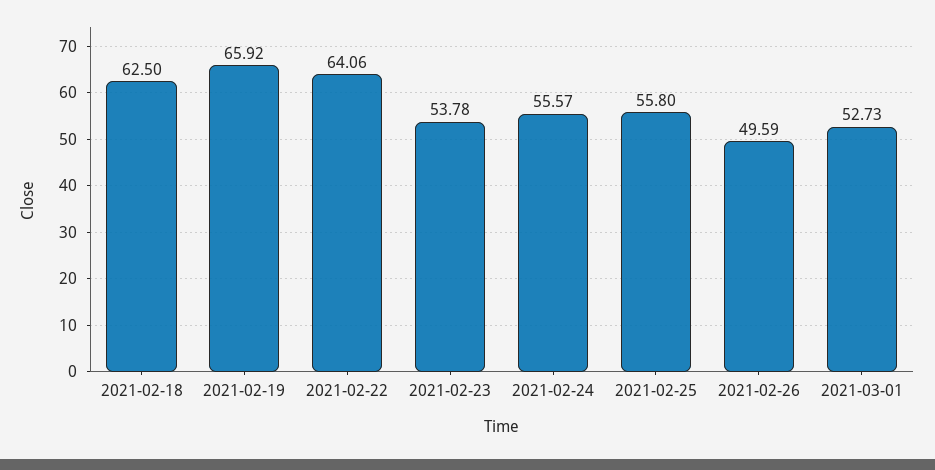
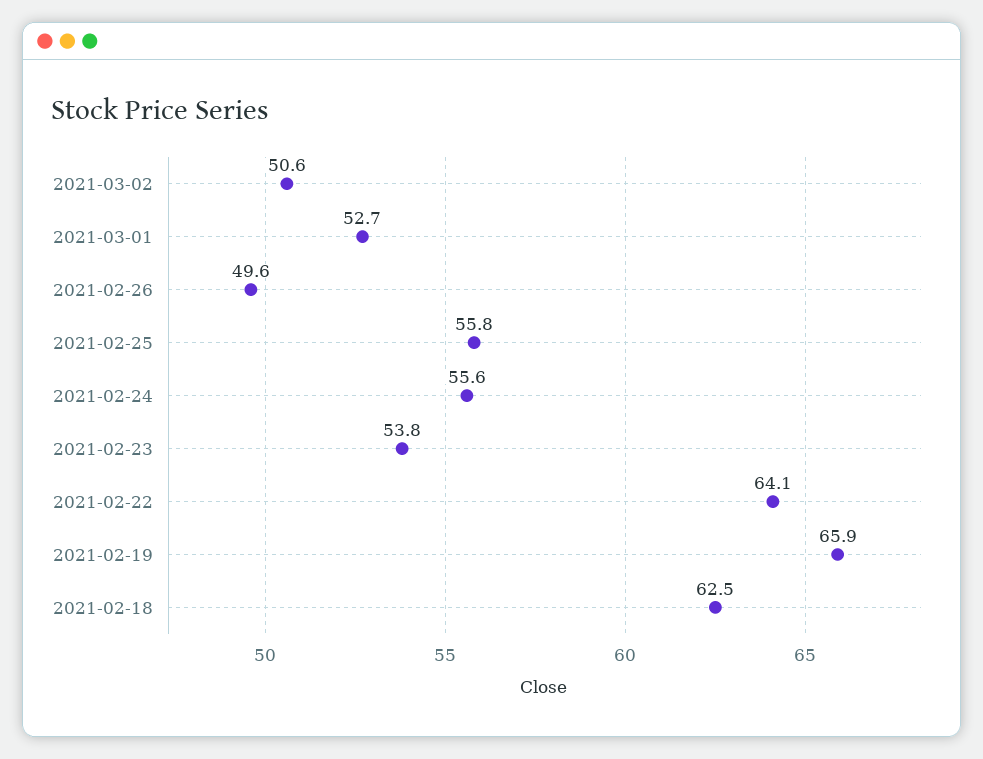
2021-03-02: none -> 50.6

